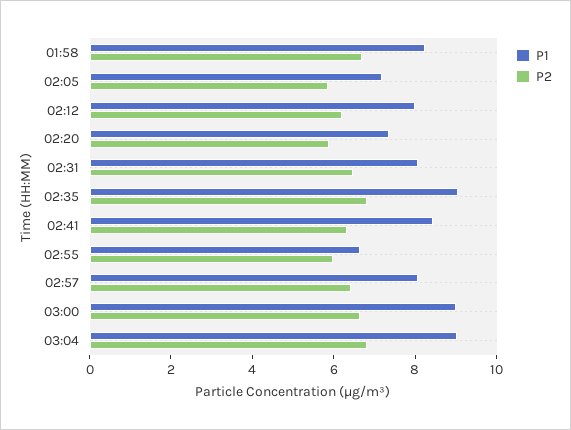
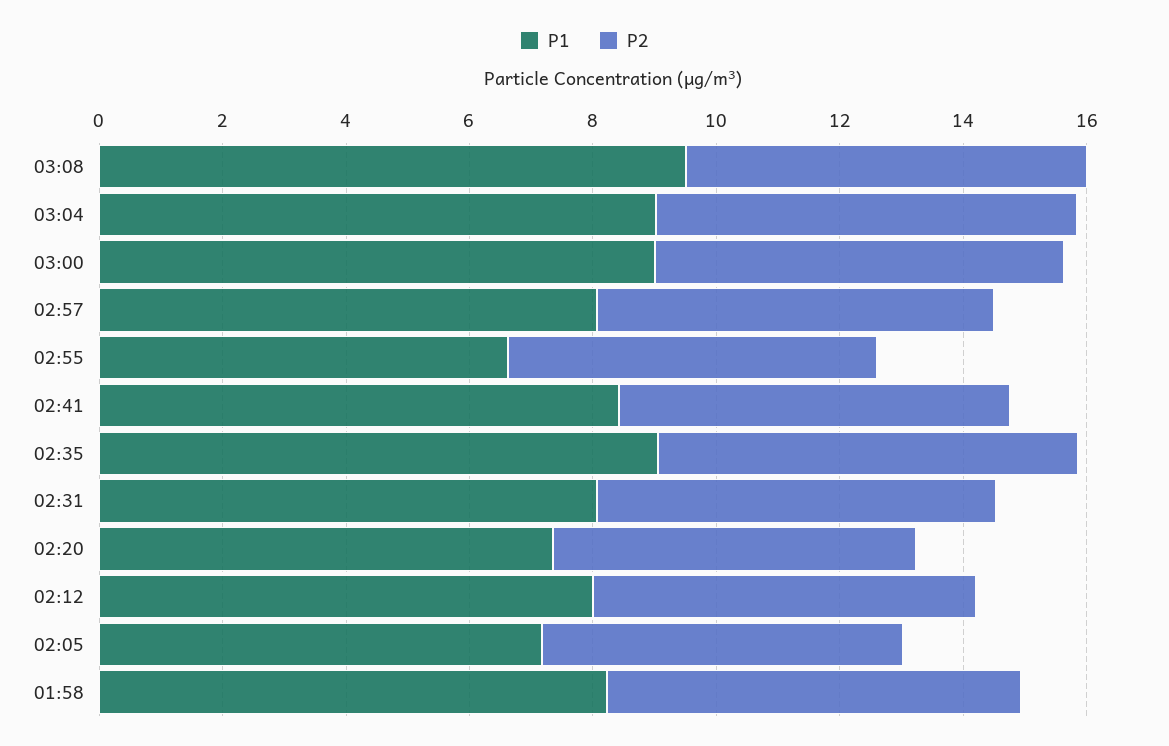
P1, 03:08: none -> 9.5
P2, 03:08: none -> 6.5

